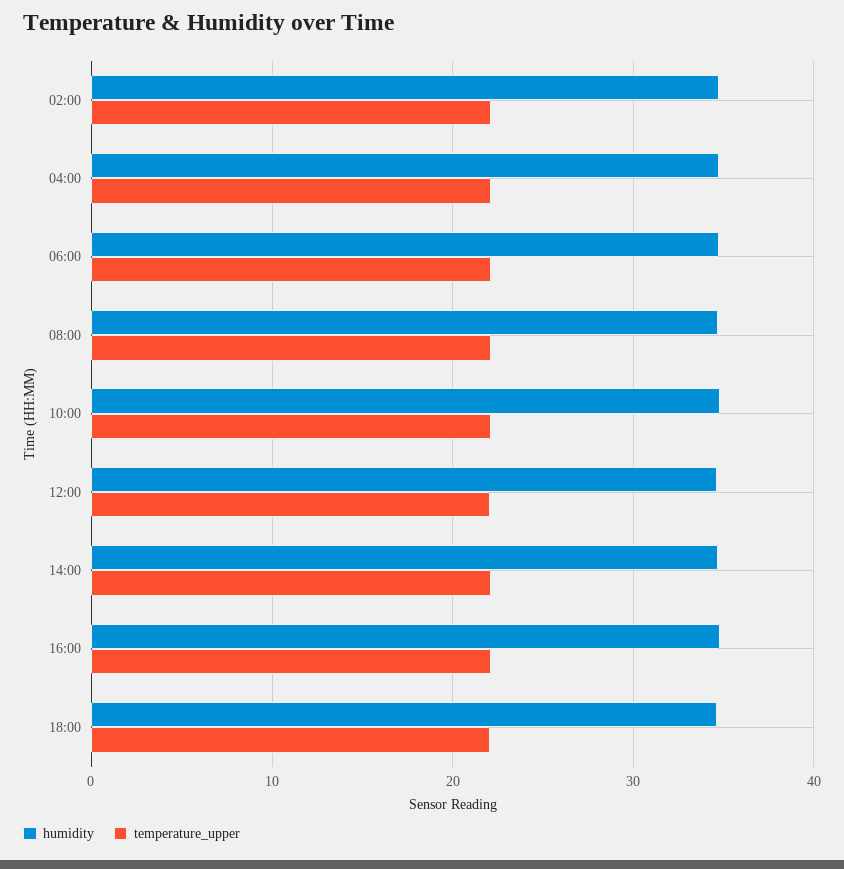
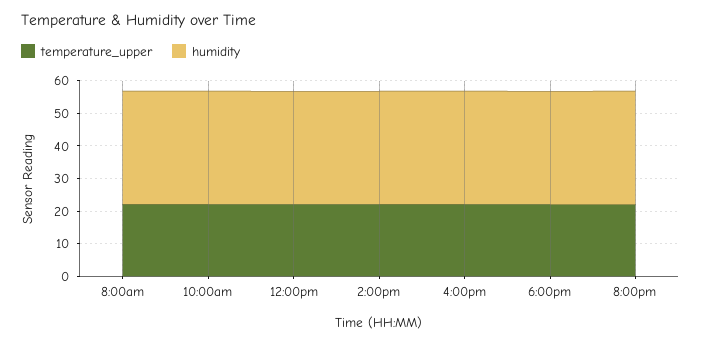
humidity, 02:00: 35 -> none
temperature_upper, 02:00: 22 -> none
humidity, 04:00: 35 -> none
temperature_upper, 04:00: 22 -> none
humidity, 06:00: 35 -> none
temperature_upper, 06:00: 22 -> none
temperature_upper, 8:00pm: none -> 22.5
humidity, 8:00pm: none -> 35

